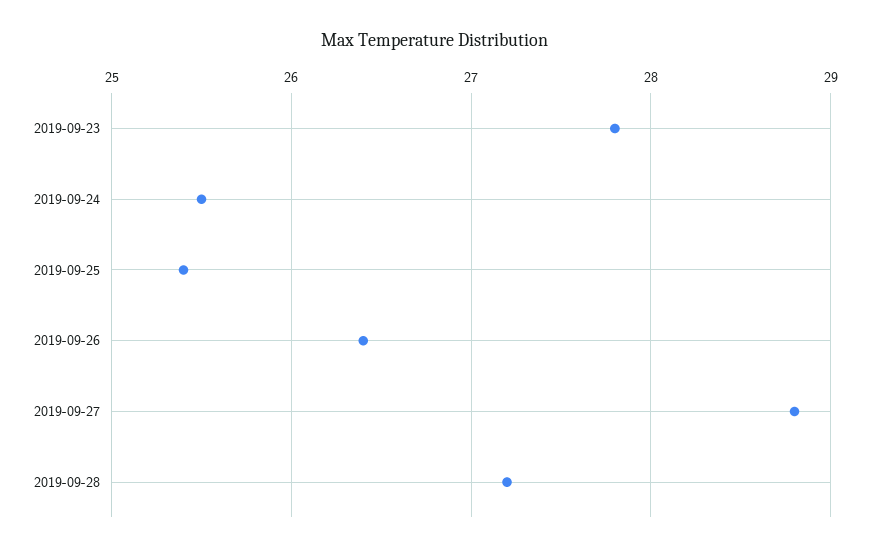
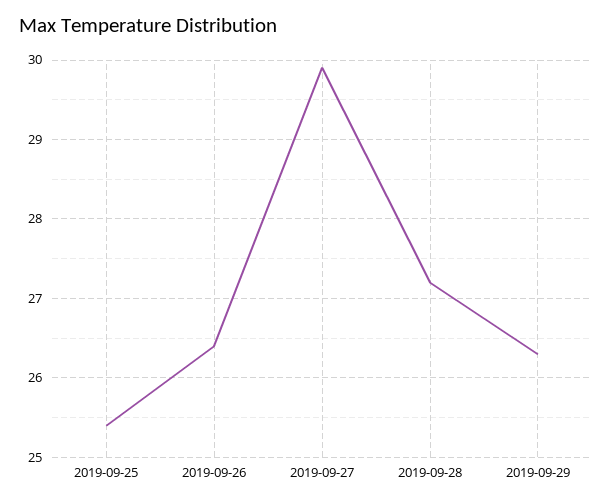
2019-09-23: 27.8 -> none
2019-09-24: 25.5 -> none
2019-09-27: 28.8 -> 29.9
2019-09-29: none -> 26.3

